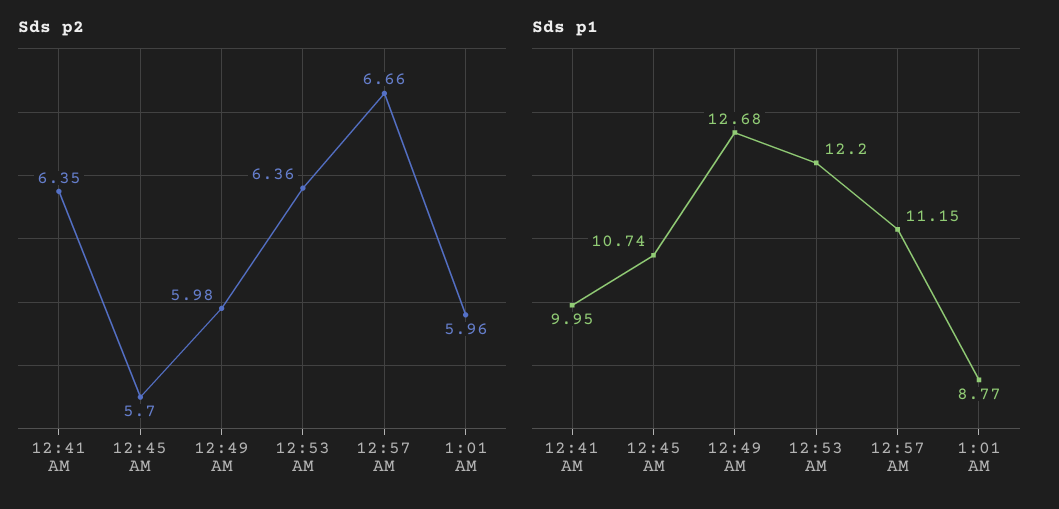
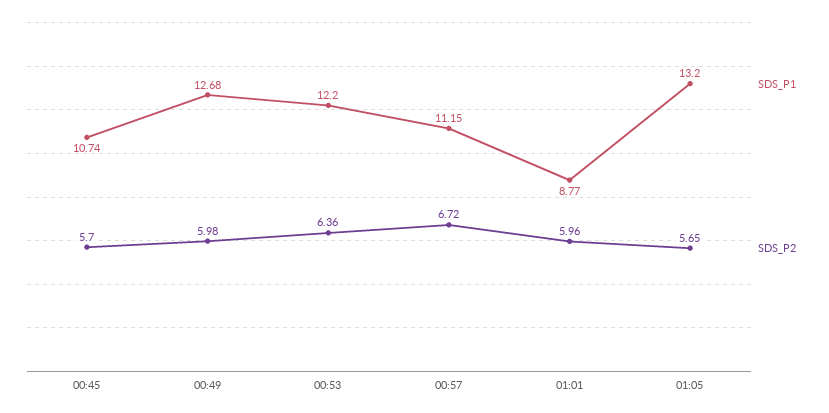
Sds p2, 12:41 AM: 6.35 -> none
Sds p2, 12:57 AM: 6.66 -> 6.72
Sds p1, 12:41 AM: 9.95 -> none
Sds p1, 01:05: none -> 13.2
Sds p2, 01:05: none -> 5.65

